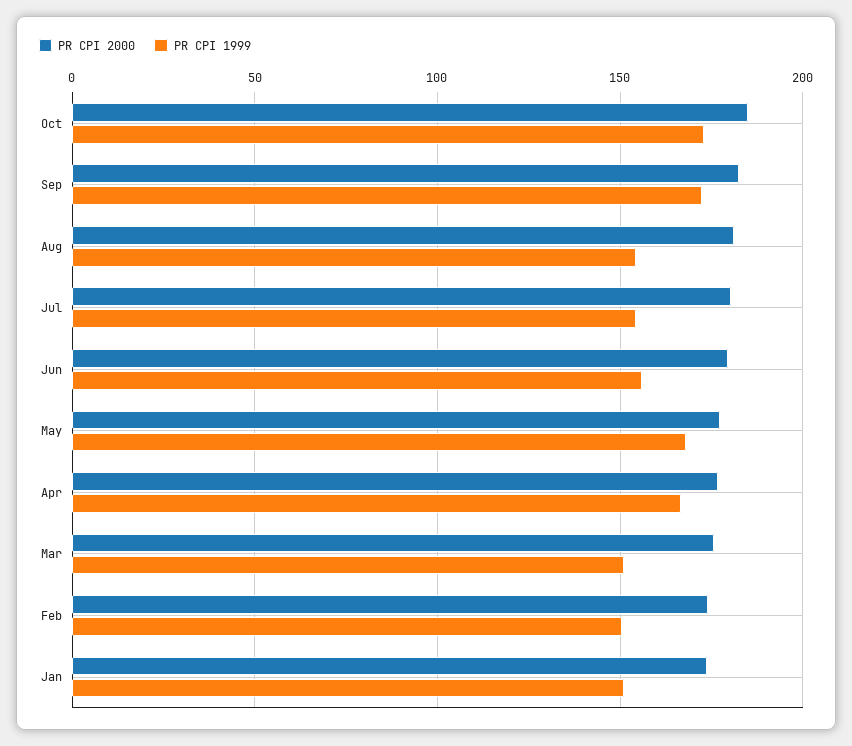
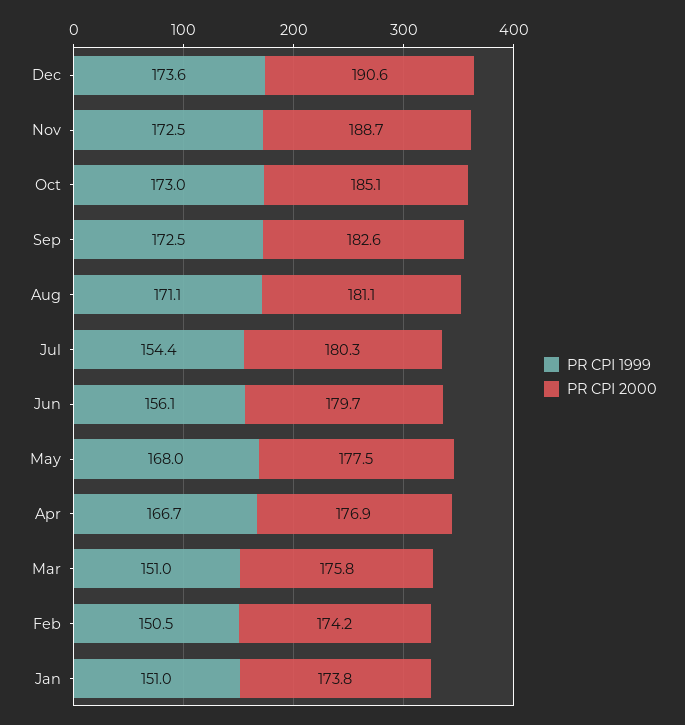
PR CPI 1999, Aug: 155 -> 171.1
PR CPI 1999, Dec: none -> 173.6
PR CPI 2000, Dec: none -> 190.6
PR CPI 1999, Nov: none -> 172.5
PR CPI 2000, Nov: none -> 188.7

